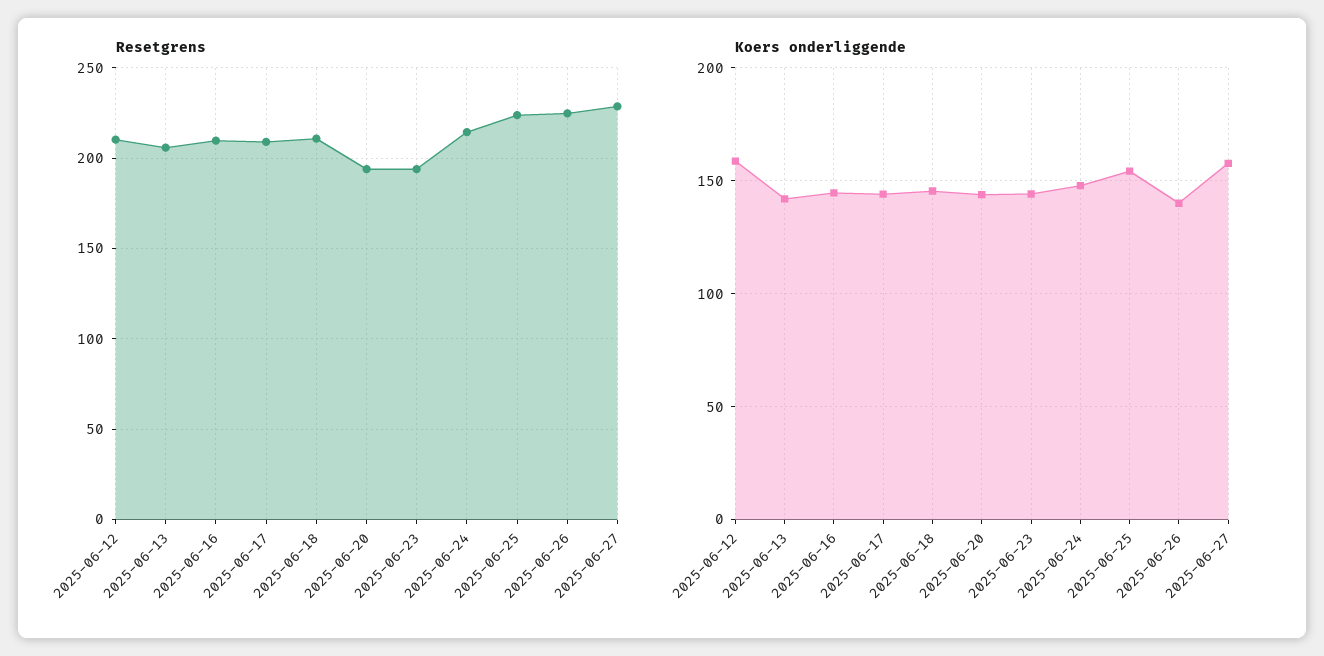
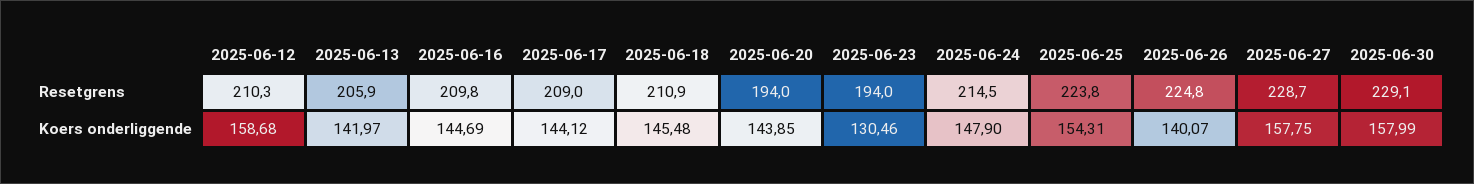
Koers onderliggende, 2025-06-23: 145 -> 130.46
Resetgrens, 2025-06-30: none -> 229.1
Koers onderliggende, 2025-06-30: none -> 157.99

